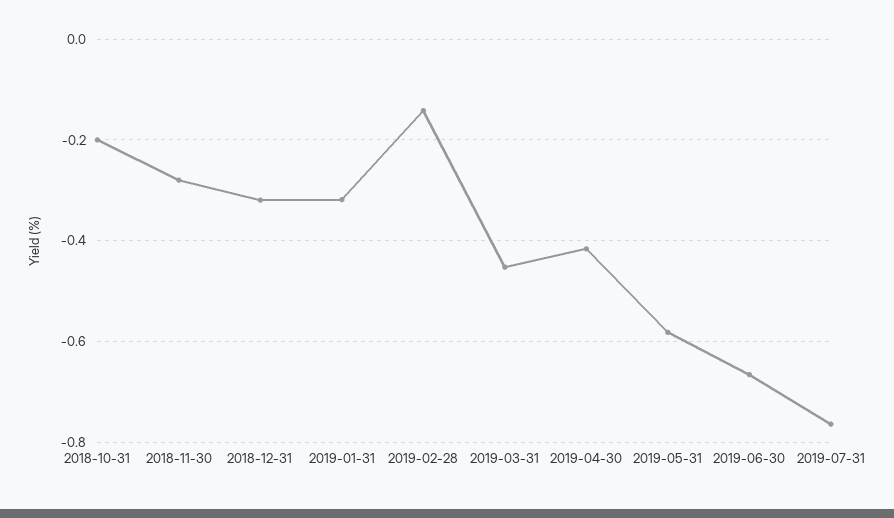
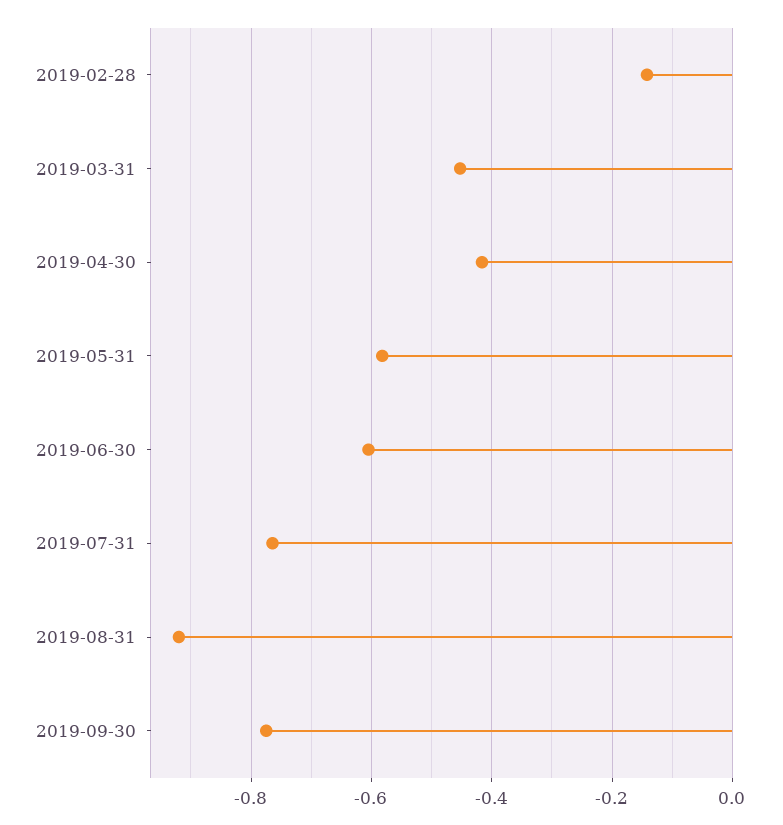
2018-10-31: -0.2 -> none
2018-11-30: -0.28 -> none
2018-12-31: -0.32 -> none
2019-01-31: -0.32 -> none
2019-06-30: -0.66 -> -0.6
2019-08-31: none -> -0.92
2019-09-30: none -> -0.78

